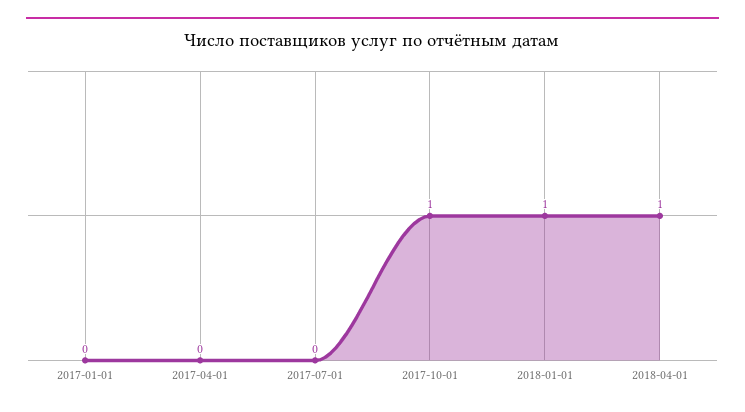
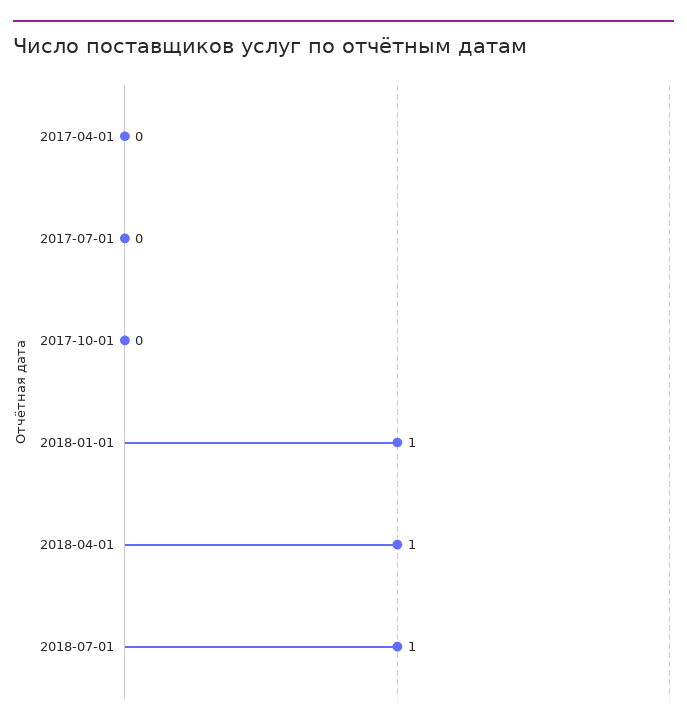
2017-01-01: 0 -> none
2017-10-01: 1 -> 0
2018-07-01: none -> 1

